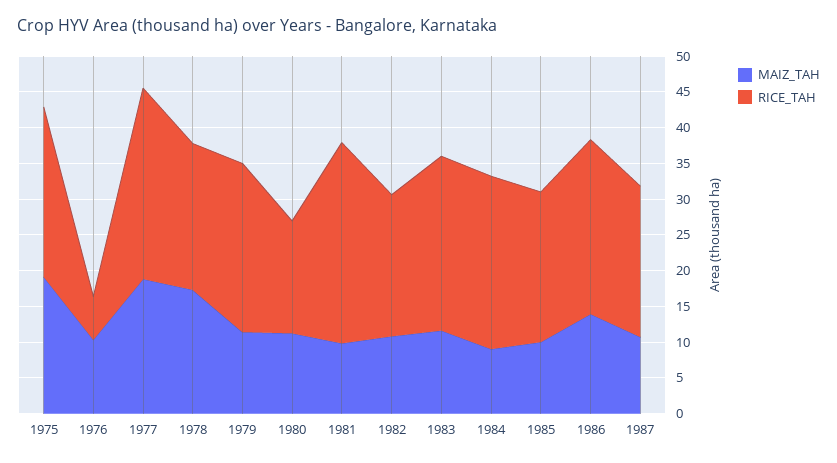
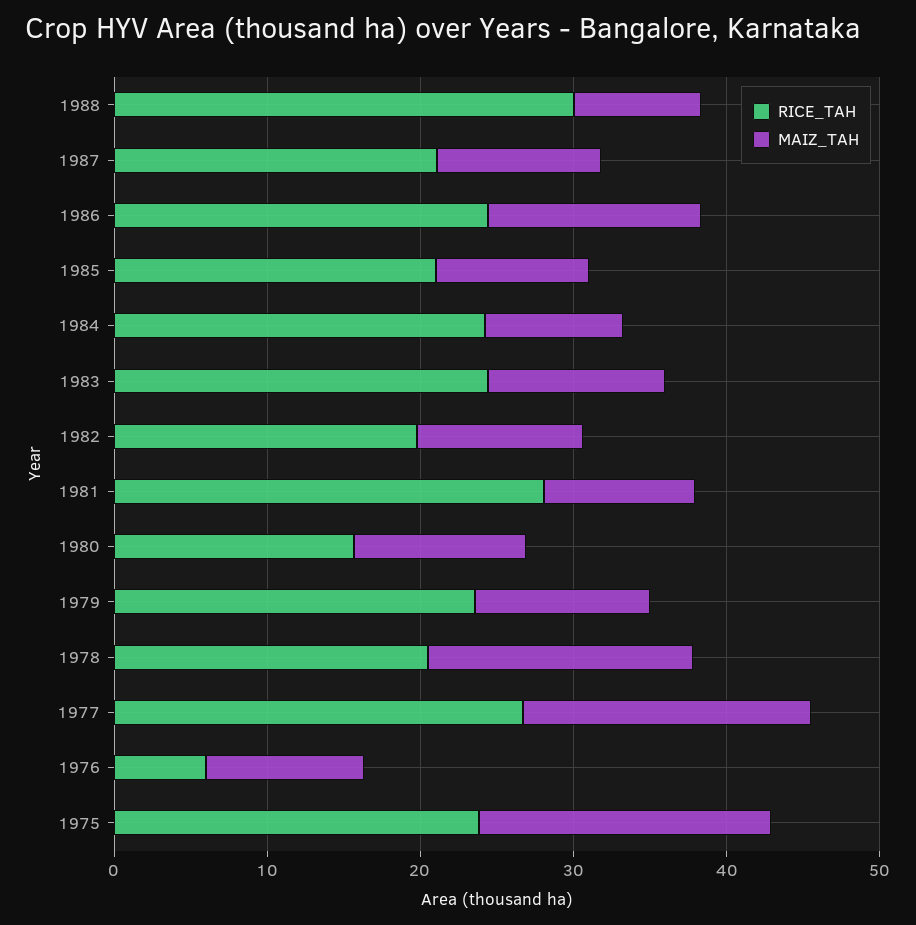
RICE_TAH, 1988: none -> 30
MAIZ_TAH, 1988: none -> 8

